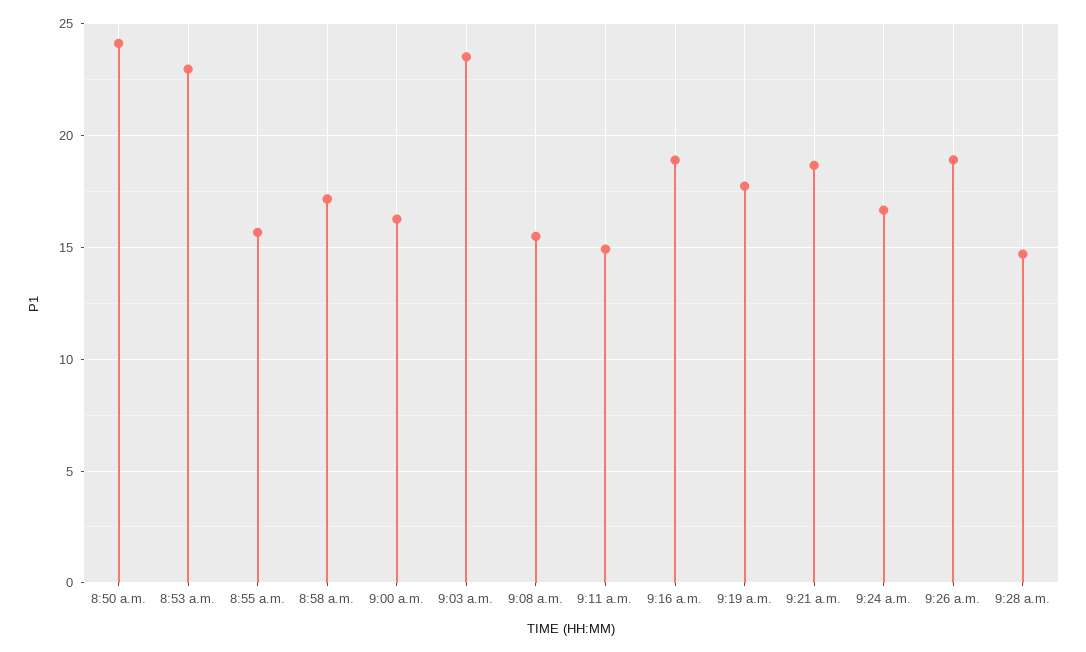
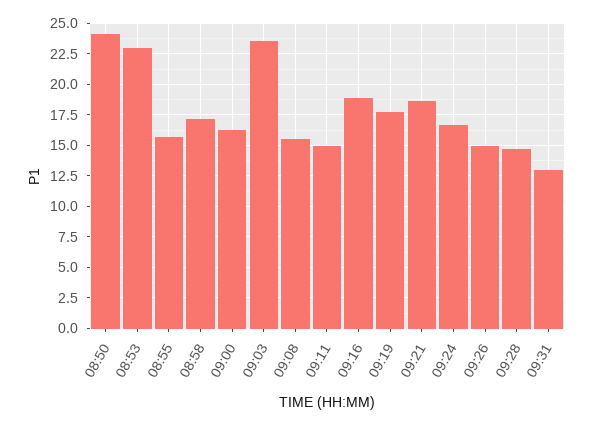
9:26 a.m.: 19 -> 15
09:31: none -> 13

